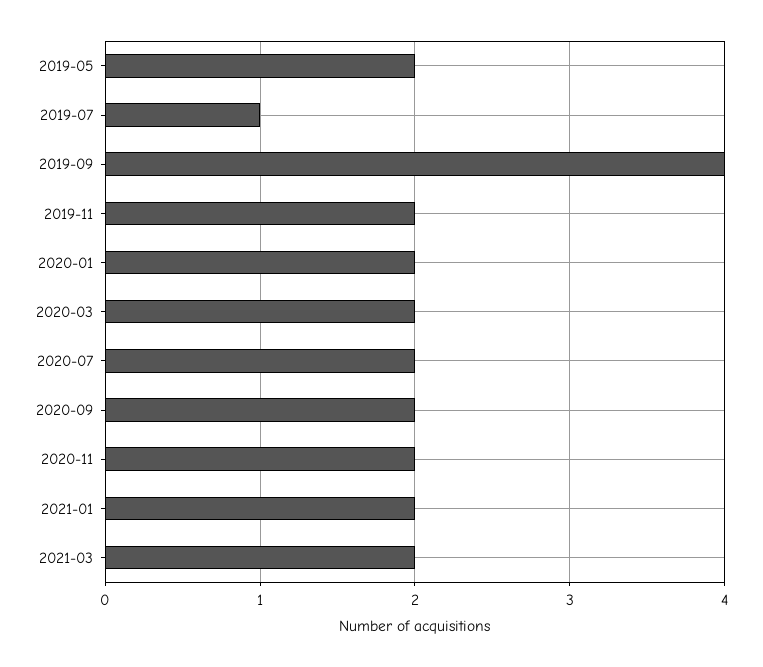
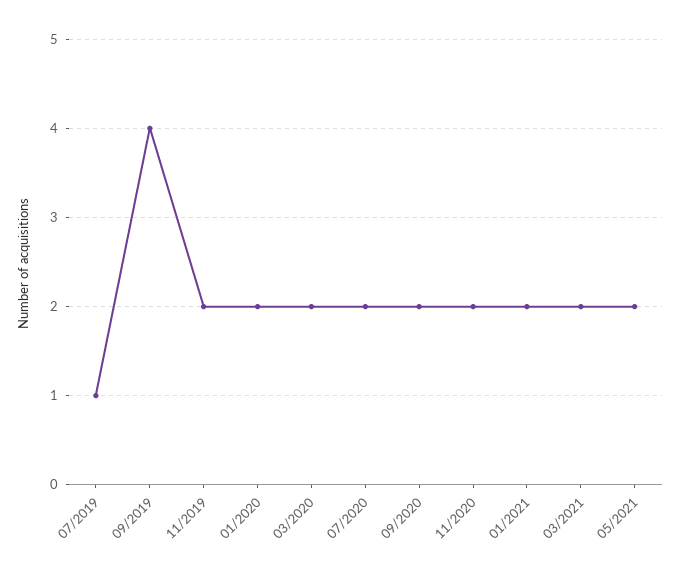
2019-05: 2 -> none
05/2021: none -> 2

